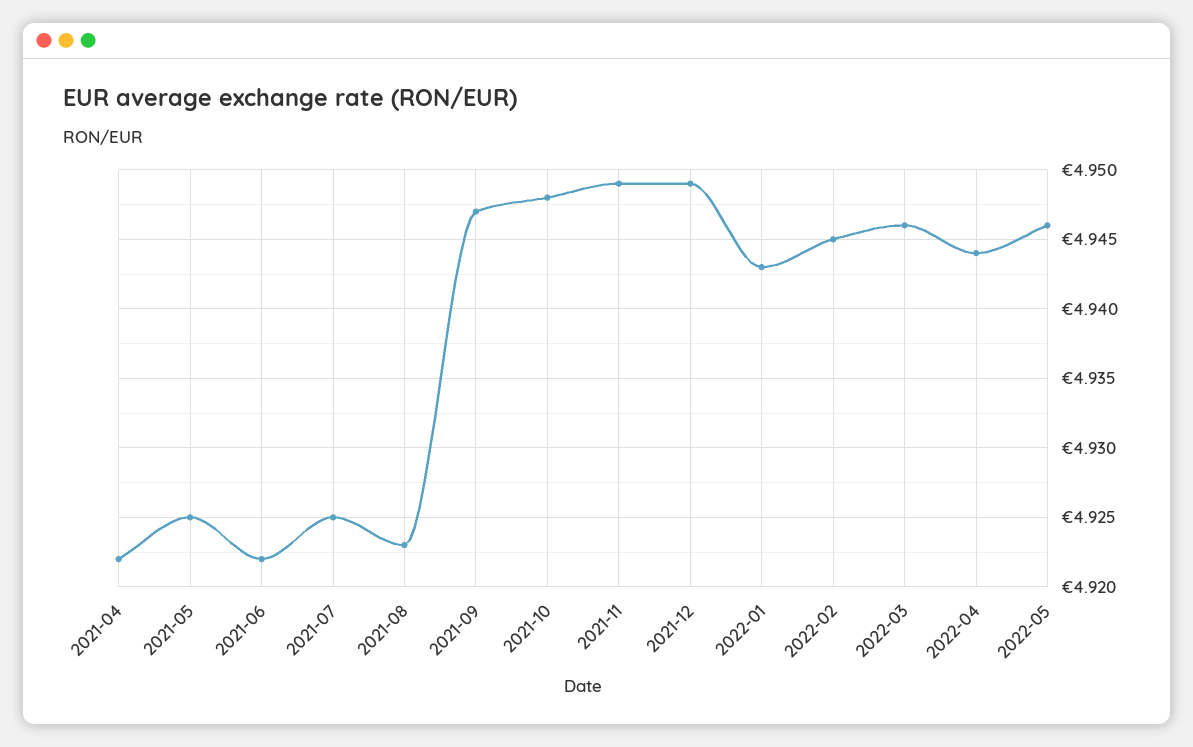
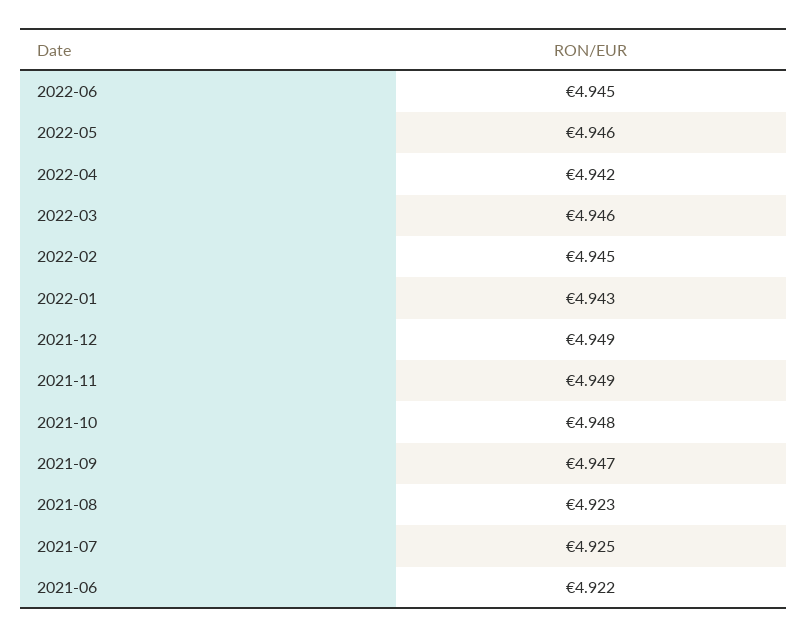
2021-04: 4.922 -> none
2021-05: 4.925 -> none
2022-04: 4.944 -> 4.942
2022-06: none -> 4.945

